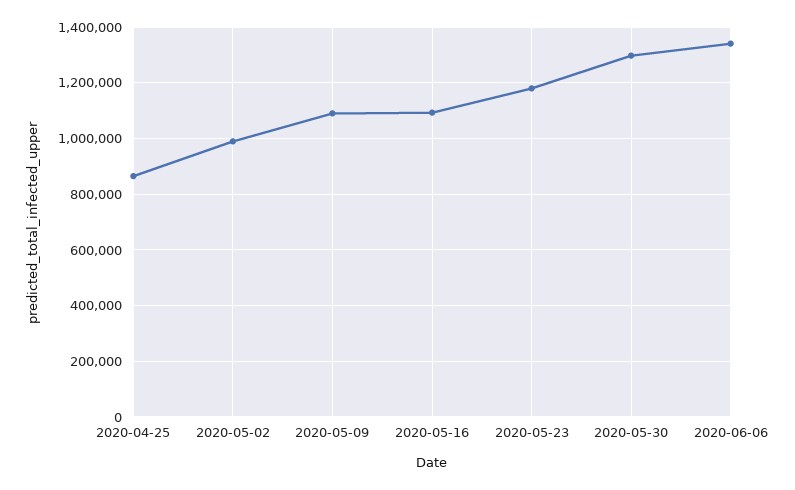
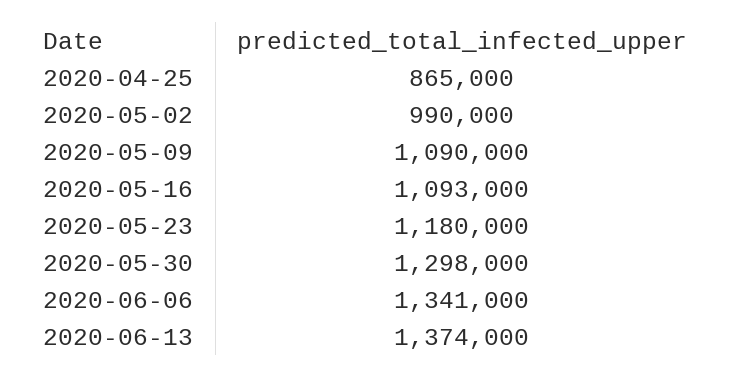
2020-06-13: none -> 1374000

